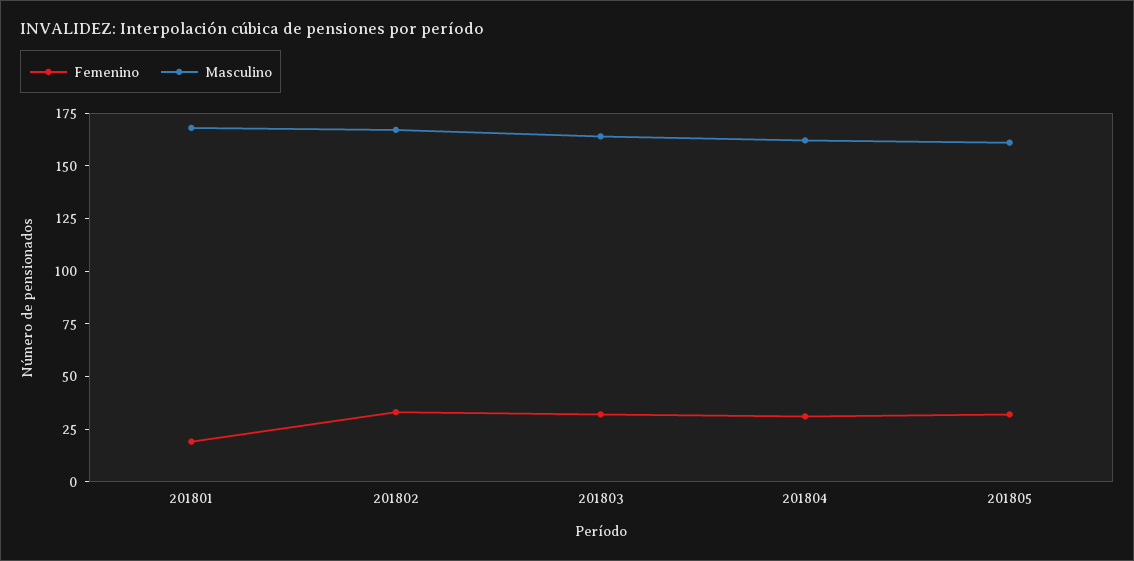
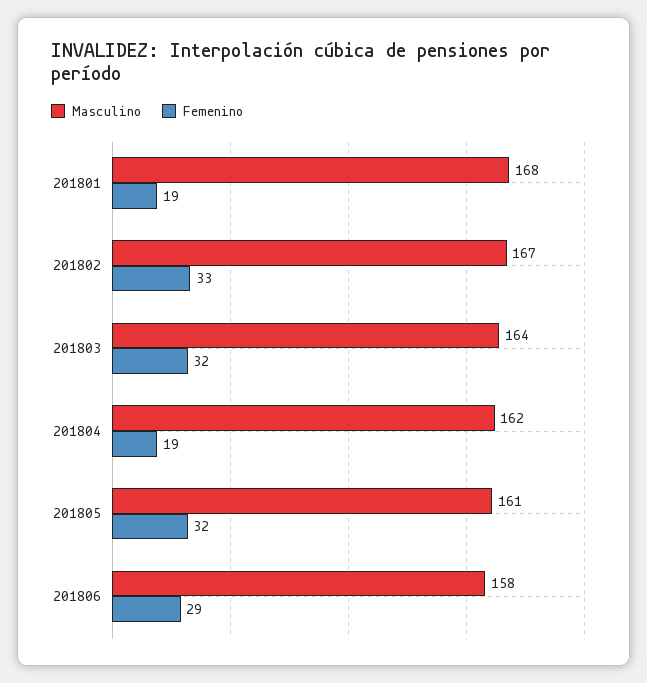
Femenino, 201804: 30 -> 19
Masculino, 201806: none -> 158
Femenino, 201806: none -> 29

